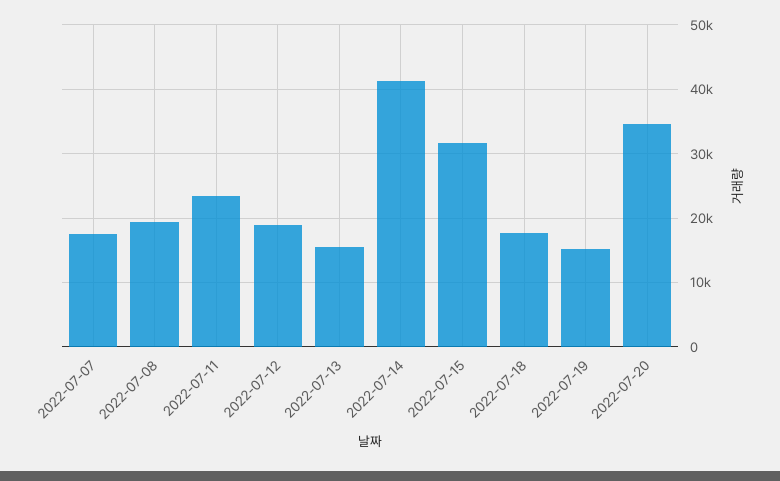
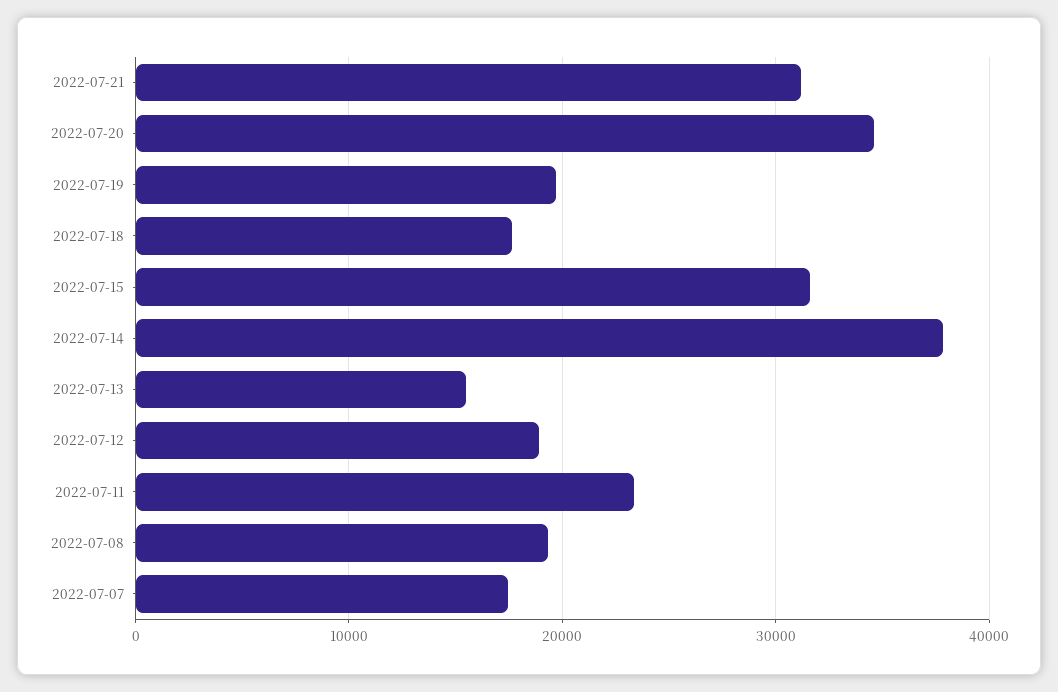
2022-07-14: 41000 -> 38000
2022-07-19: 15000 -> 20000
2022-07-21: none -> 31000

